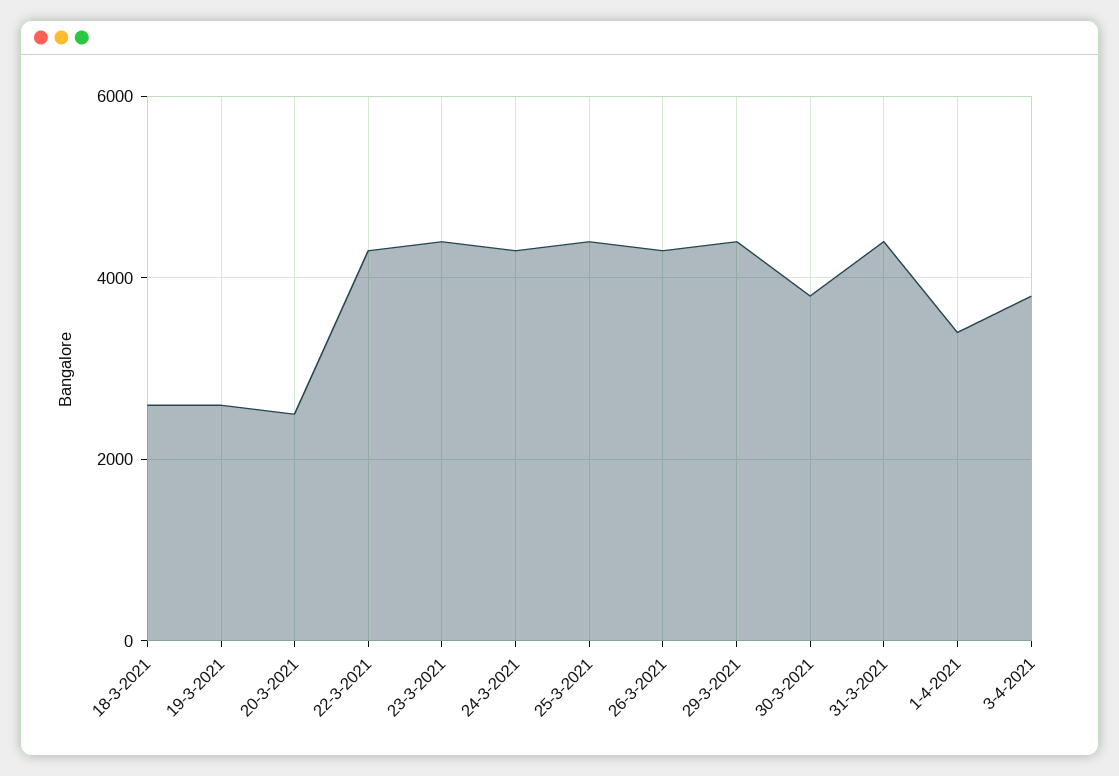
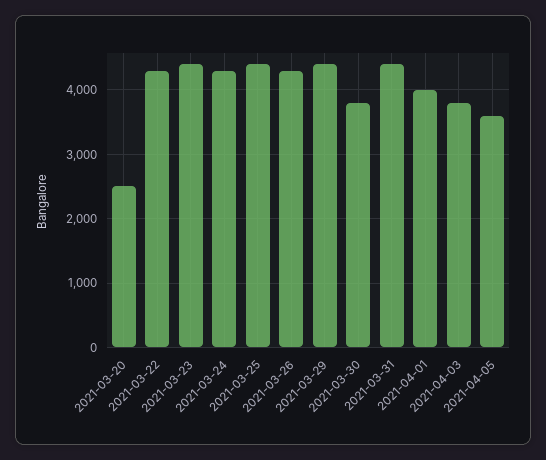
18-3-2021: 2600 -> none
19-3-2021: 2600 -> none
1-4-2021: 3400 -> 4000
2021-04-05: none -> 3600

